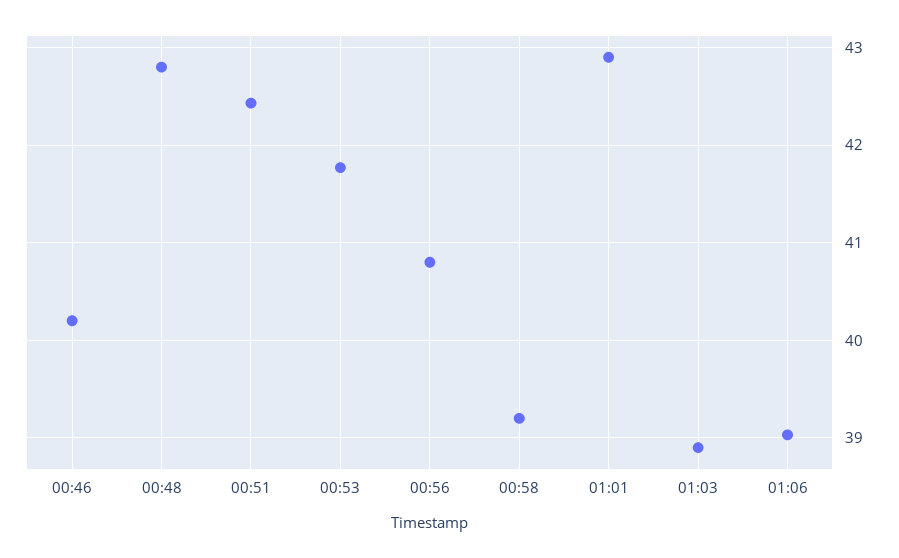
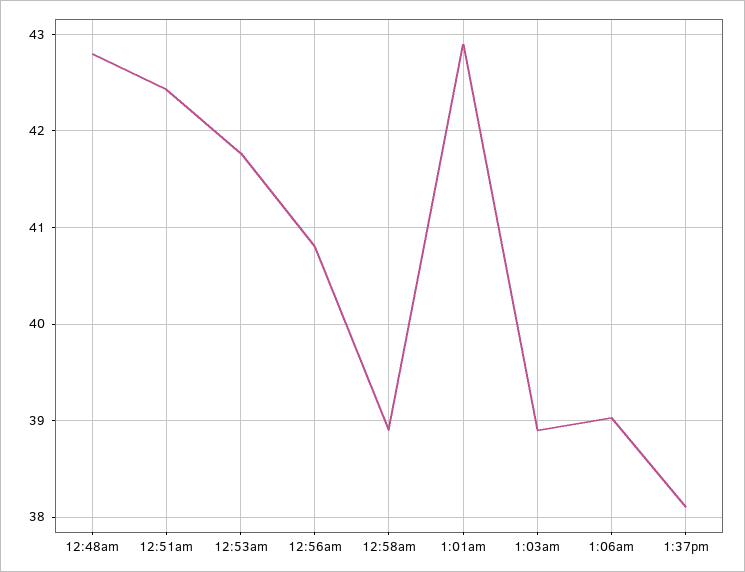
00:46: 40.2 -> none
00:58: 39.2 -> 38.9
1:37pm: none -> 38.1

